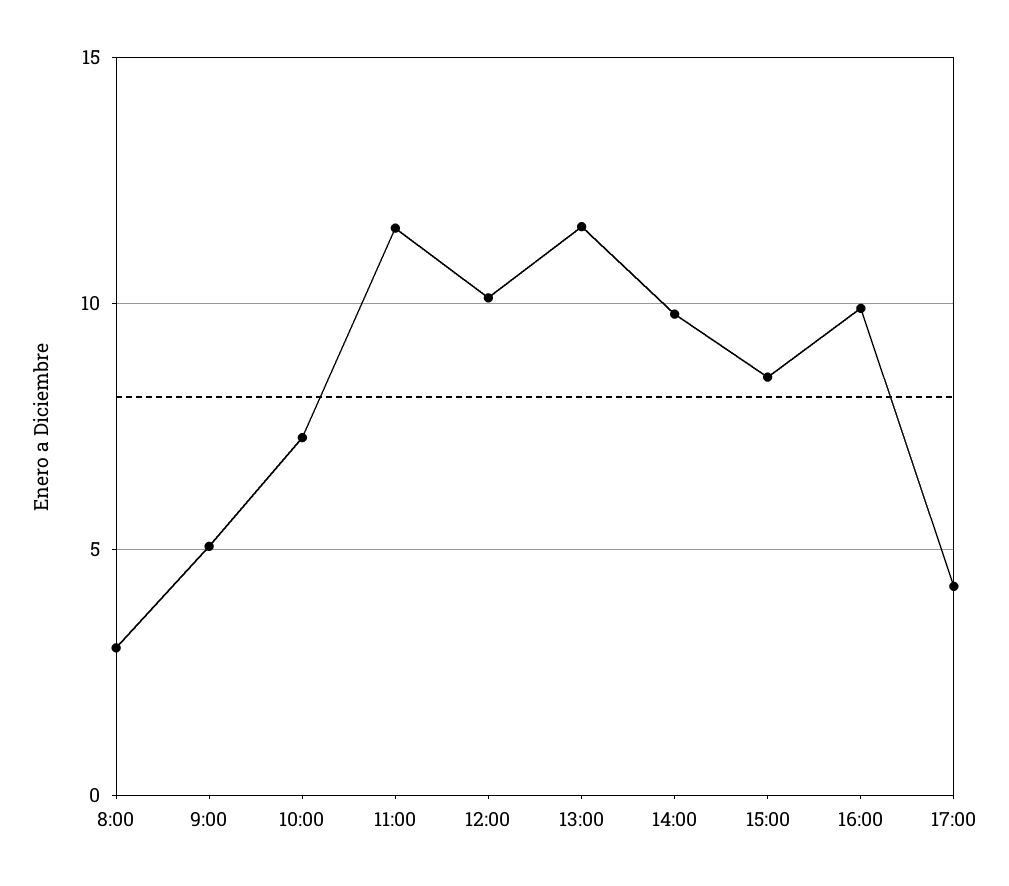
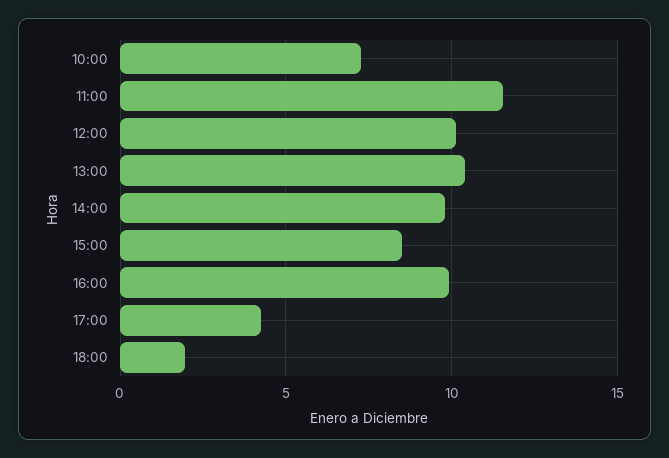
8:00: 3 -> none
9:00: 5 -> none
13:00: 11.5 -> 10.5
18:00: none -> 2

